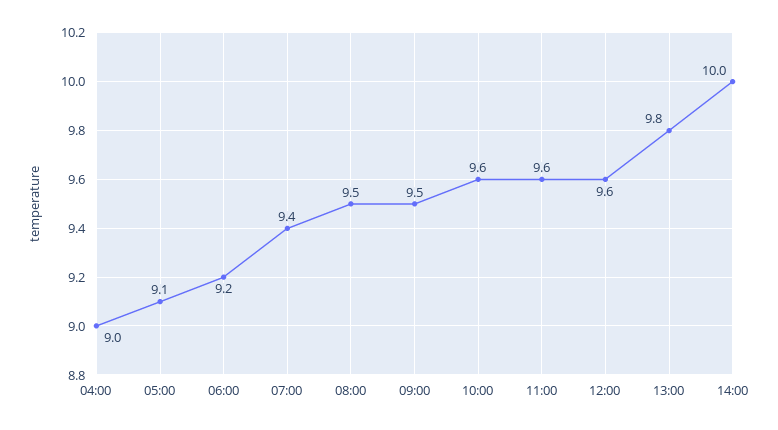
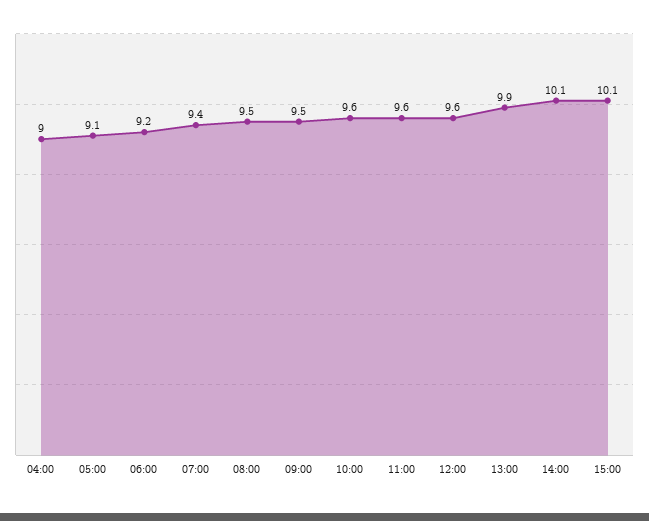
13:00: 9.8 -> 9.9
14:00: 10 -> 10.1
15:00: none -> 10.1

